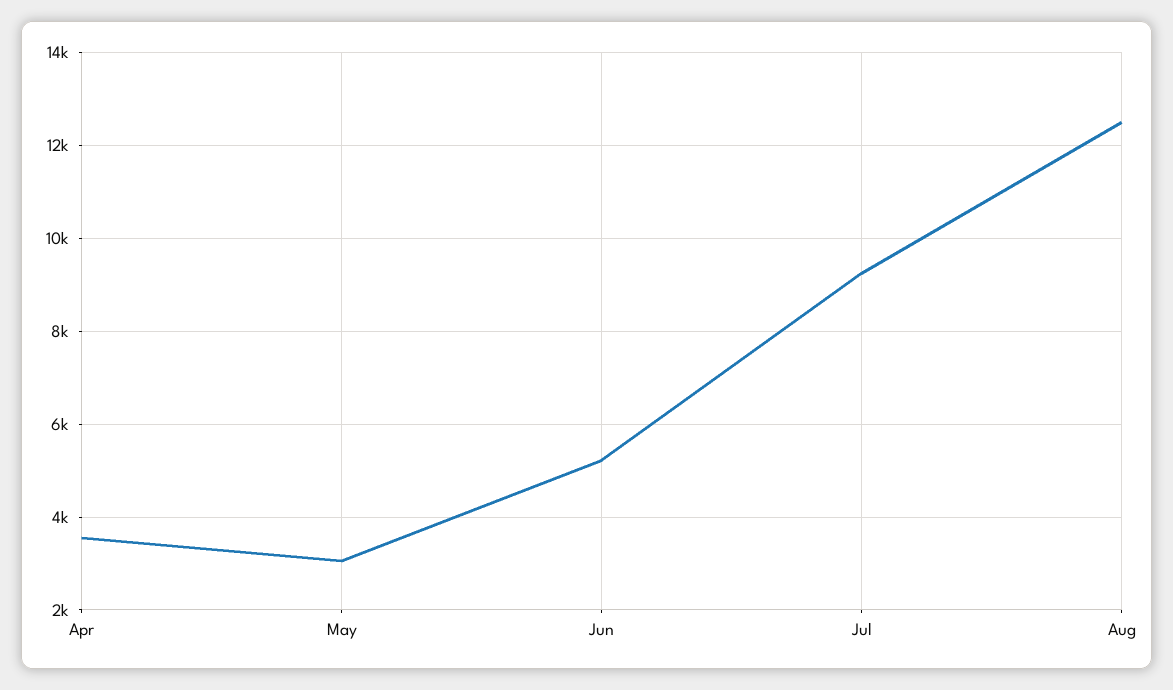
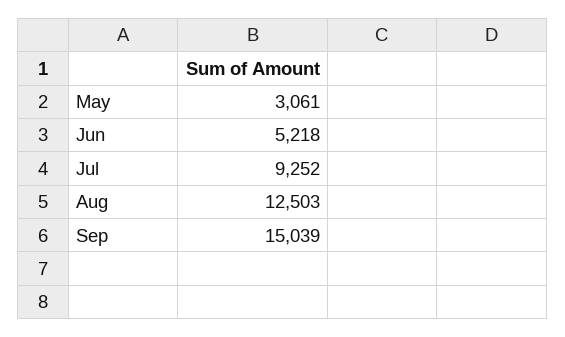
Apr: 3600 -> none
Sep: none -> 15039

